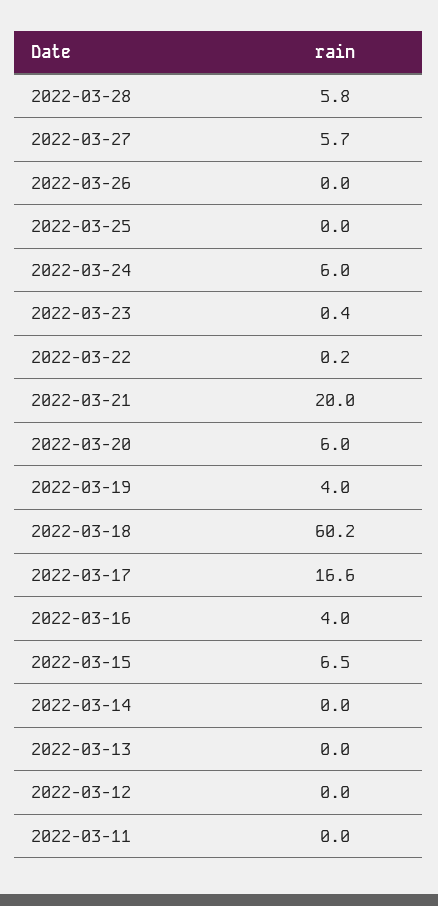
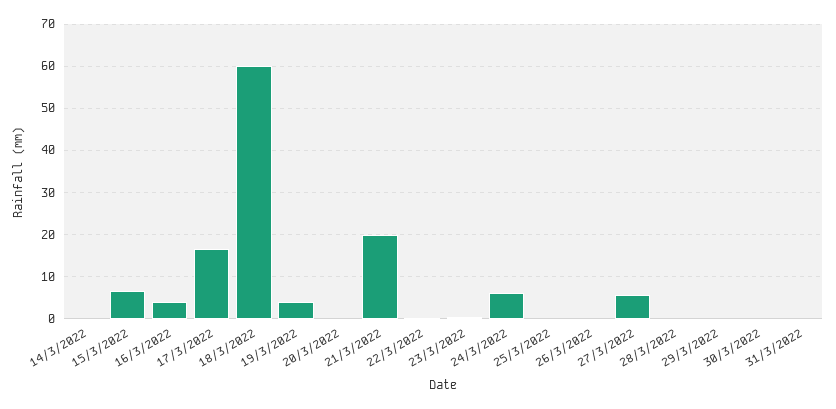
2022-03-28: 5.8 -> 0
2022-03-20: 6 -> 0
2022-03-13: 0 -> none
2022-03-12: 0 -> none
2022-03-11: 0 -> none
29/3/2022: none -> 0
30/3/2022: none -> 0
31/3/2022: none -> 0

